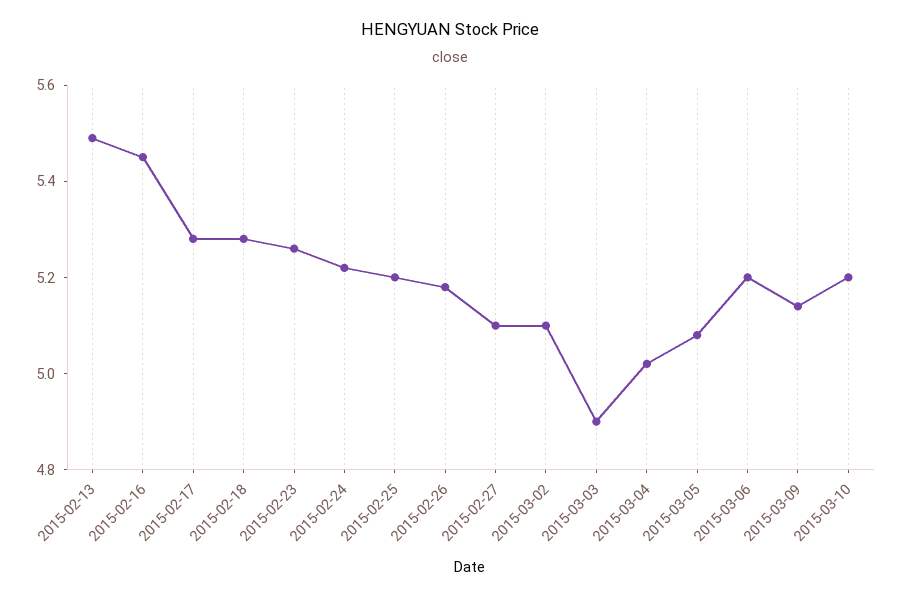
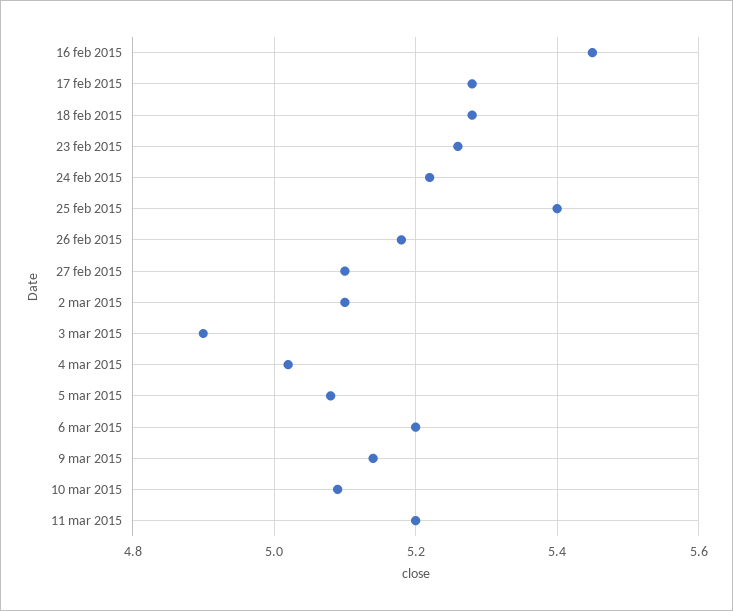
2015-02-13: 5.5 -> none
2015-02-25: 5.2 -> 5.4
2015-03-10: 5.2 -> 5.1
11 mar 2015: none -> 5.2

